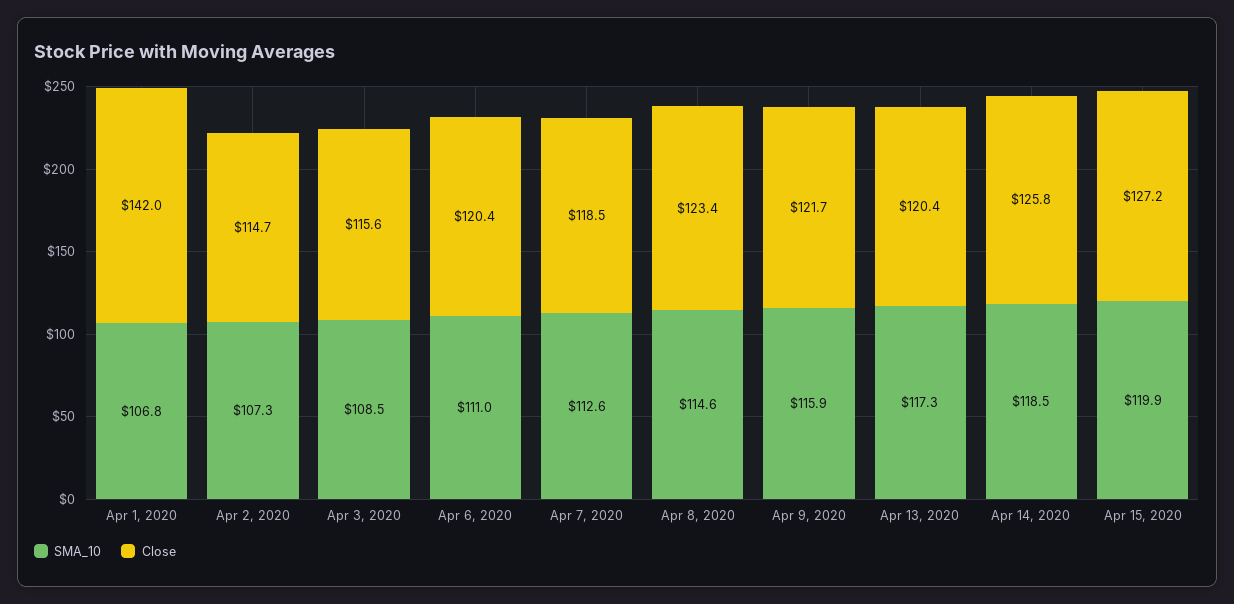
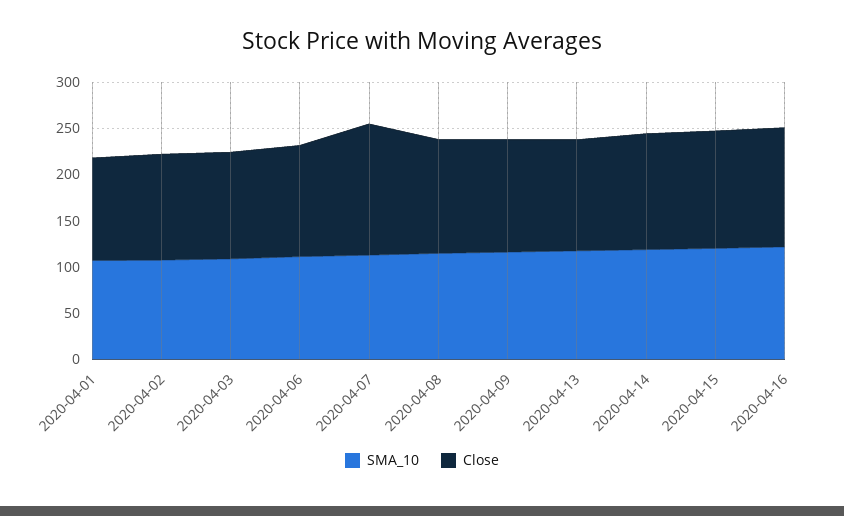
Close, Apr 1, 2020: 142 -> 110
Close, Apr 7, 2020: 118.5 -> 140
SMA_10, 2020-04-16: none -> 120
Close, 2020-04-16: none -> 130

